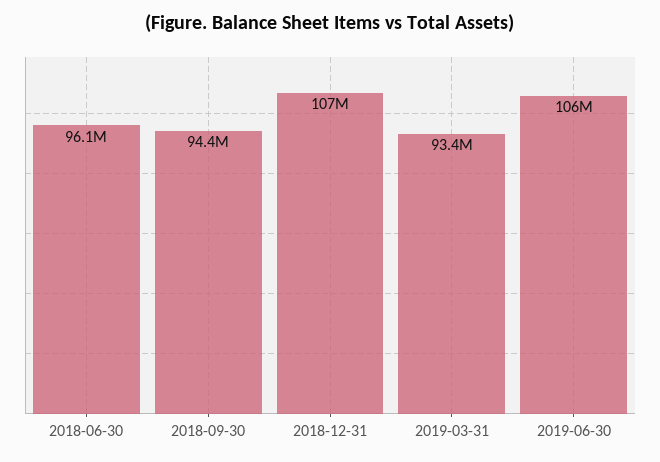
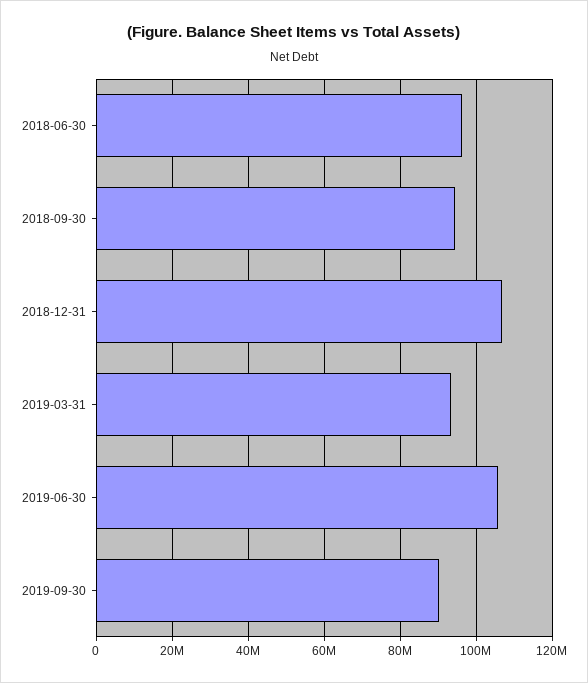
2019-09-30: none -> 90000000

